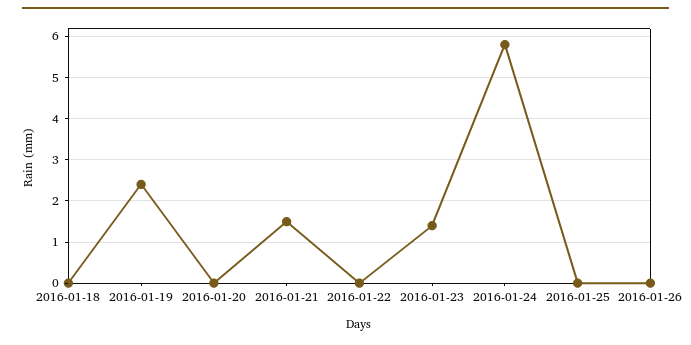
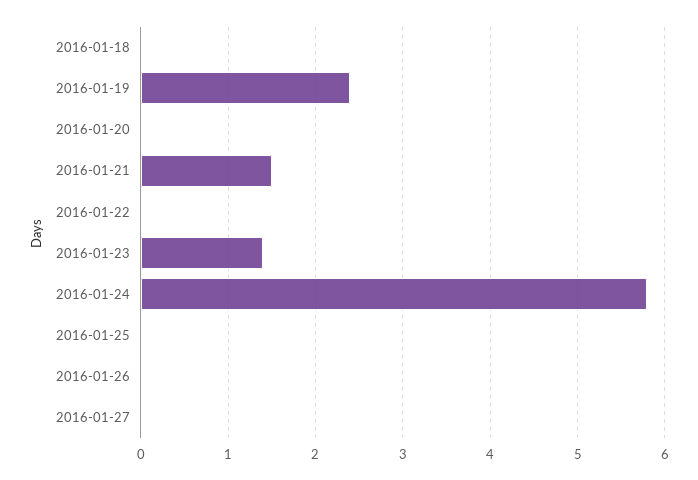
2016-01-27: none -> 0

